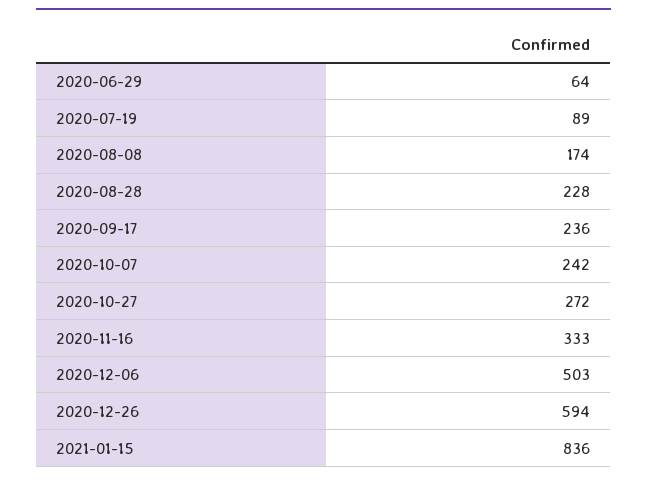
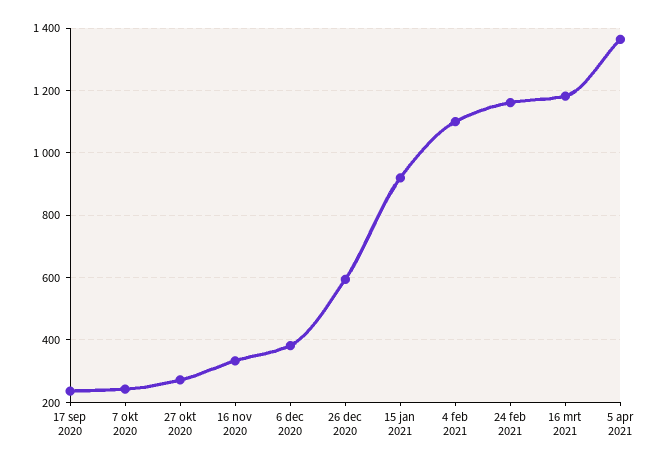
2020-06-29: 64 -> none
2020-07-19: 89 -> none
2020-08-08: 174 -> none
2020-08-28: 228 -> none
2020-12-06: 503 -> 380
2021-01-15: 836 -> 920
4 feb 2021: none -> 1100
24 feb 2021: none -> 1160
16 mrt 2021: none -> 1180
5 apr 2021: none -> 1360

